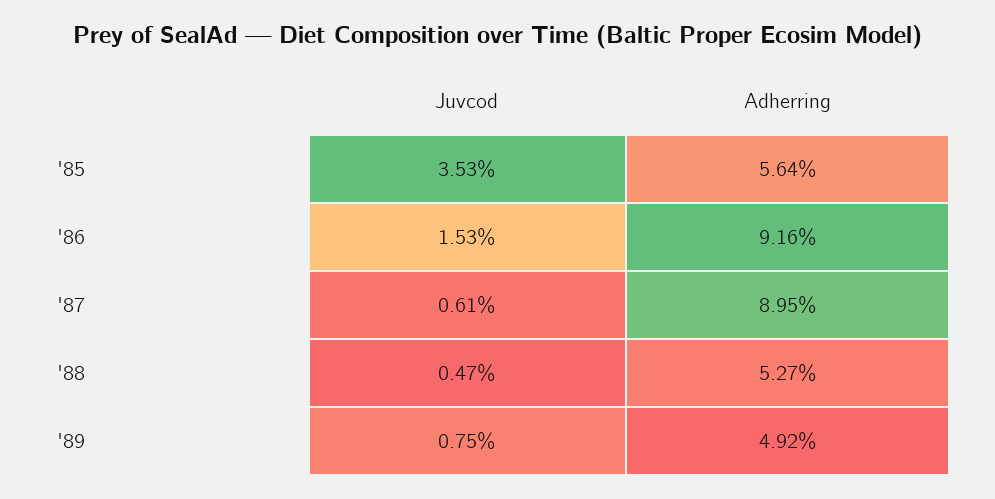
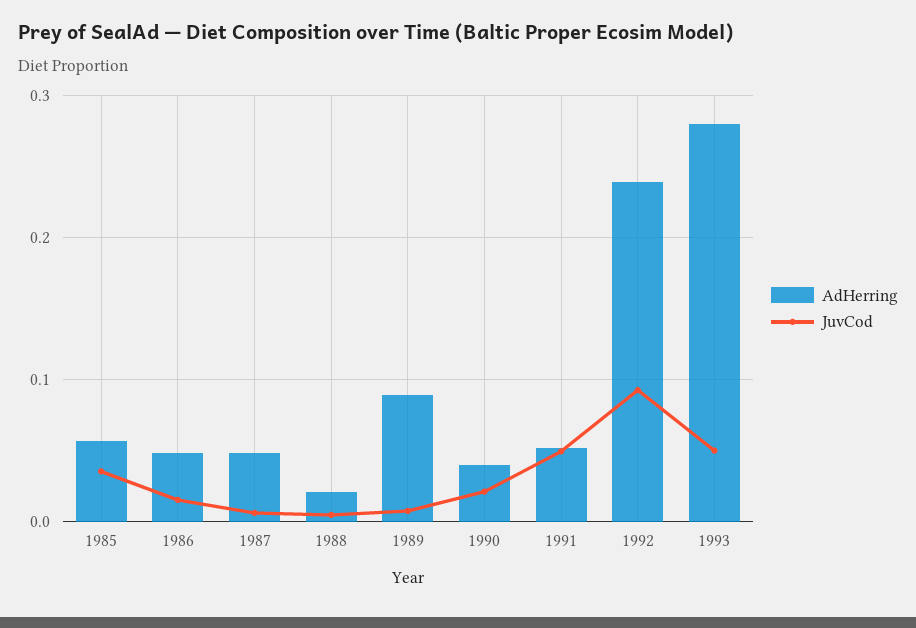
Adherring, '86: 0.0916 -> 0.05
Adherring, '87: 0.0895 -> 0.05
Adherring, '88: 0.0527 -> 0.02
Adherring, '89: 0.0492 -> 0.09
Adherring, 1990: none -> 0.04
Juvcod, 1990: none -> 0.02
Adherring, 1991: none -> 0.05
Juvcod, 1991: none -> 0.05
Adherring, 1992: none -> 0.24
Juvcod, 1992: none -> 0.09
Adherring, 1993: none -> 0.28
Juvcod, 1993: none -> 0.05

